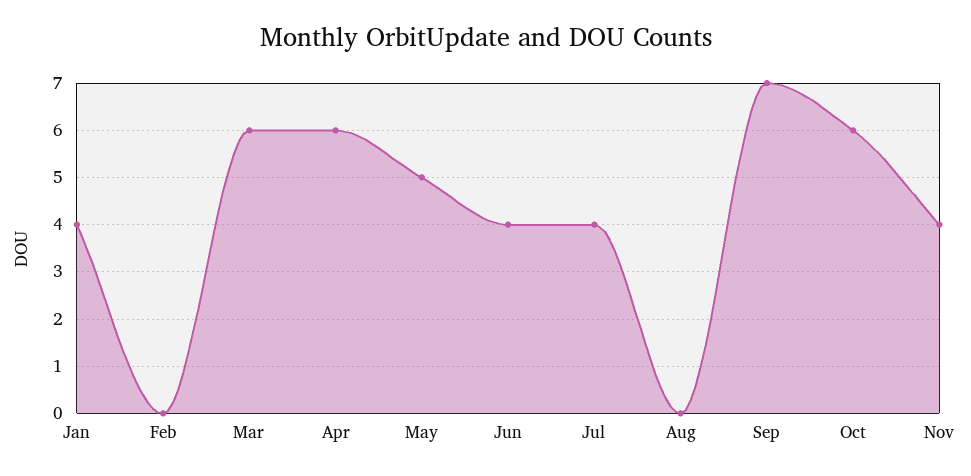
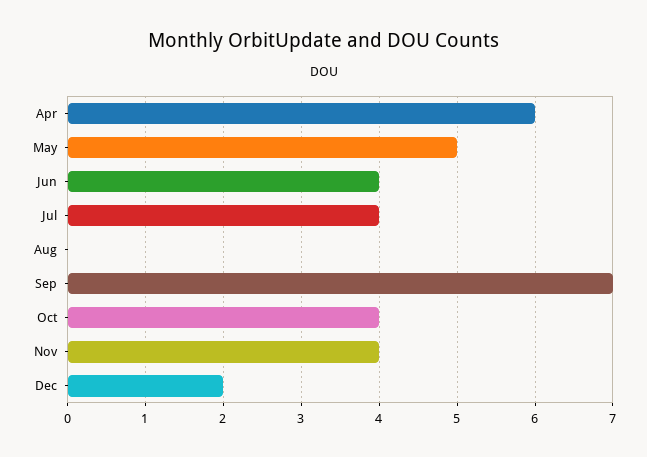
Jan: 4 -> none
Feb: 0 -> none
Mar: 6 -> none
Oct: 6 -> 4
Dec: none -> 2

